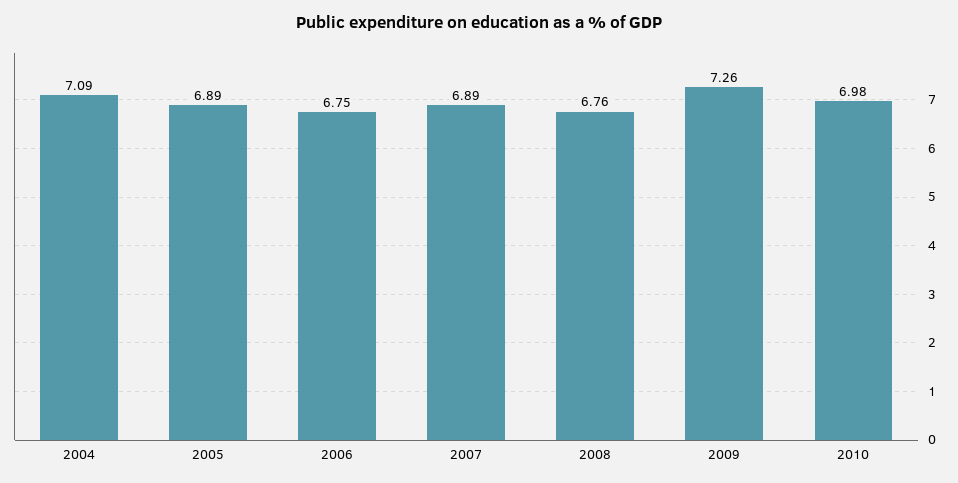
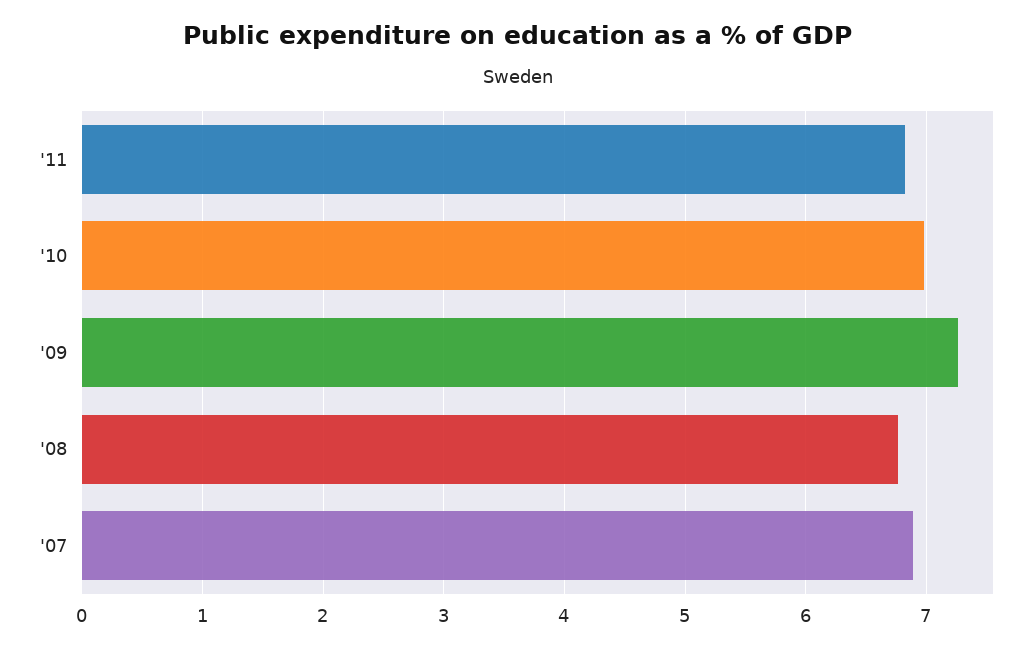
2004: 7.09 -> none
2005: 6.89 -> none
2006: 6.75 -> none
'11: none -> 6.8

